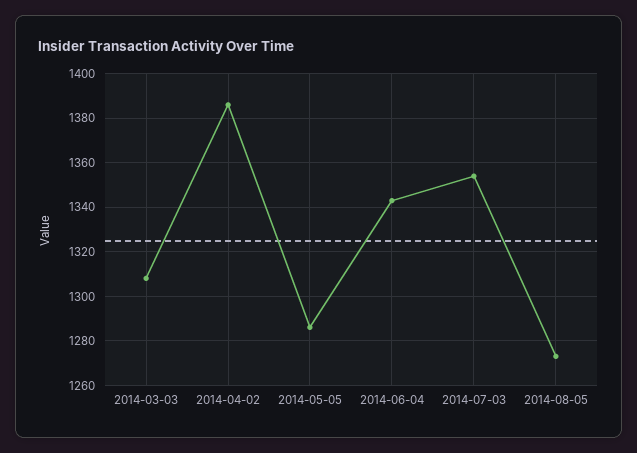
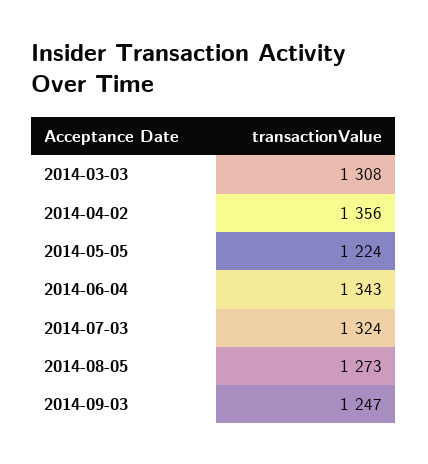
2014-04-02: 1385 -> 1356
2014-05-05: 1285 -> 1224
2014-07-03: 1355 -> 1324
2014-09-03: none -> 1247

